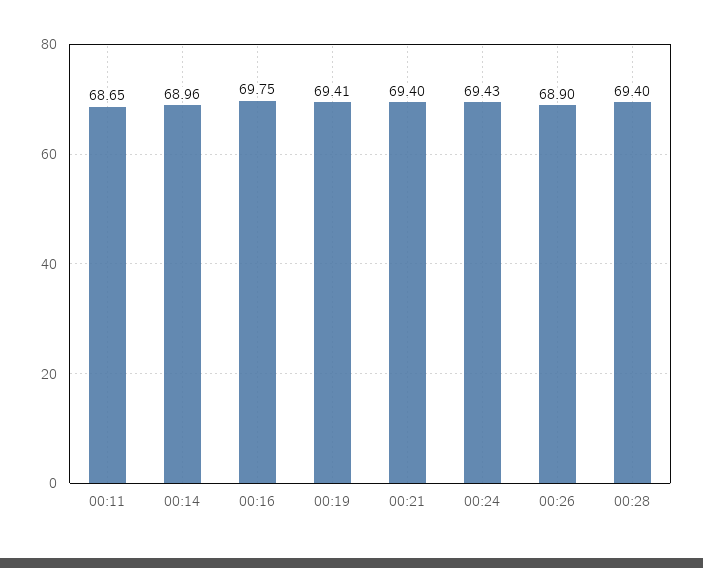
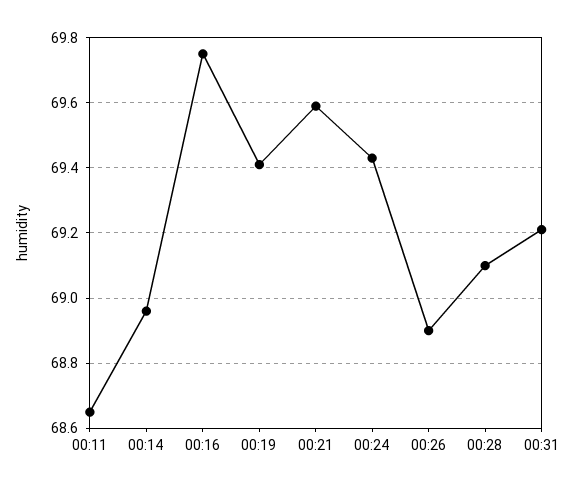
00:21: 69.4 -> 69.6
00:28: 69.4 -> 69.1
00:31: none -> 69.2

